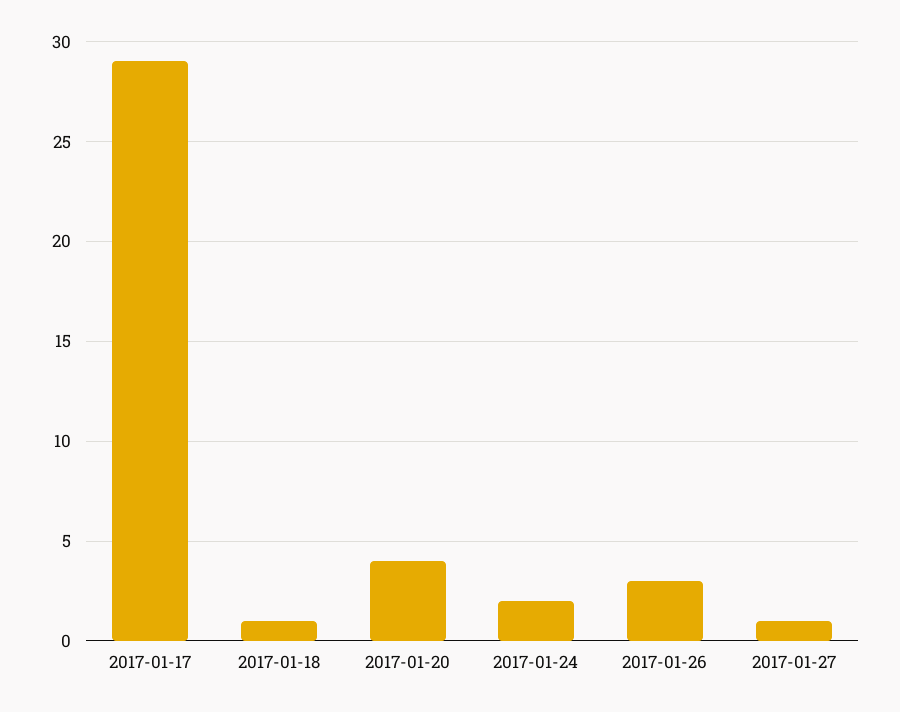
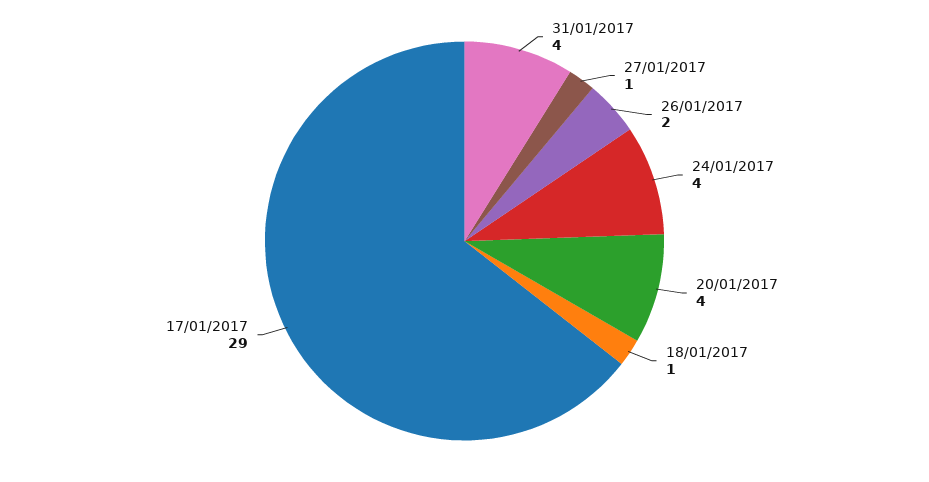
2017-01-24: 2 -> 4
2017-01-26: 3 -> 2
31/01/2017: none -> 4

